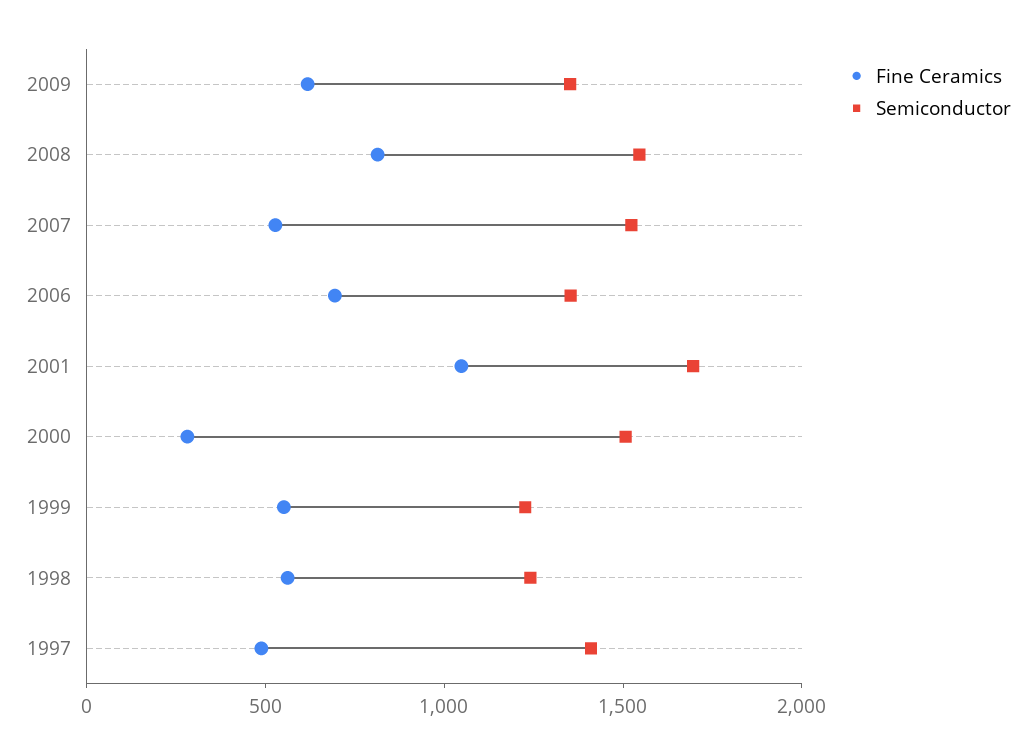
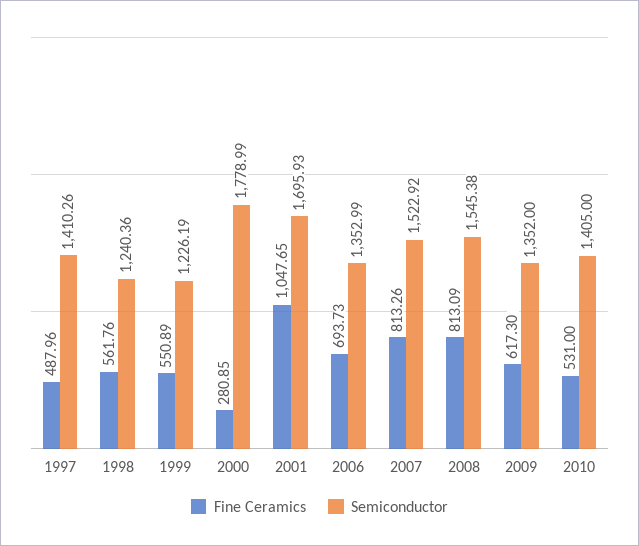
Fine Ceramics, 2007: 500 -> 813.26
Semiconductor, 2000: 1500 -> 1778.99
Fine Ceramics, 2010: none -> 531
Semiconductor, 2010: none -> 1405

